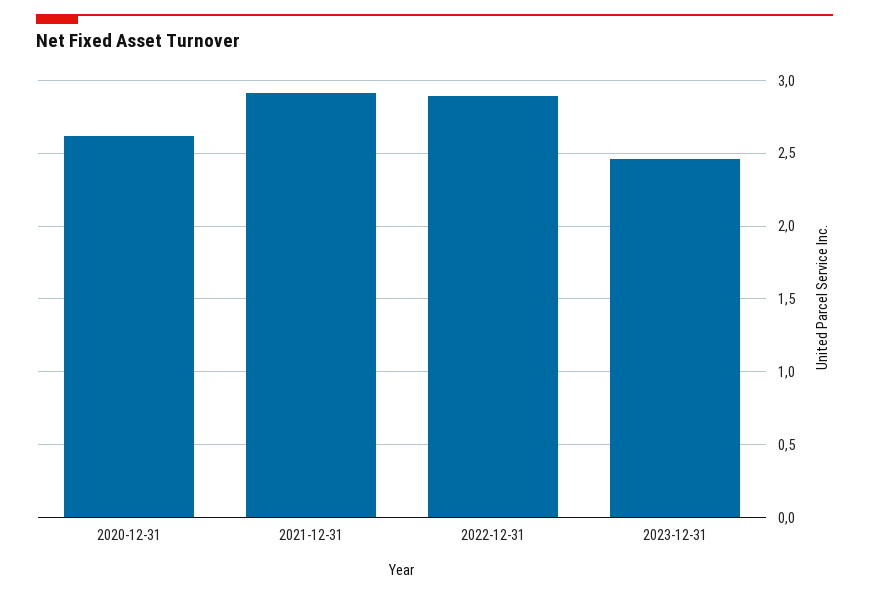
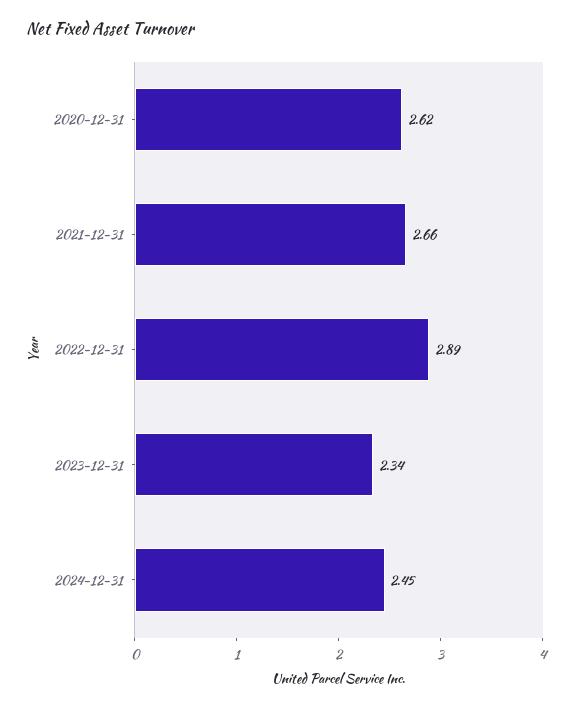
2021-12-31: 2.9 -> 2.66
2023-12-31: 2.45 -> 2.34
2024-12-31: none -> 2.45

